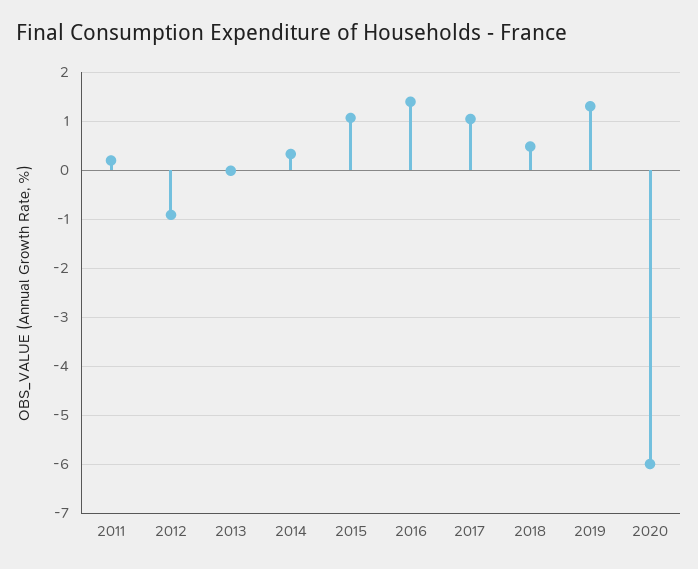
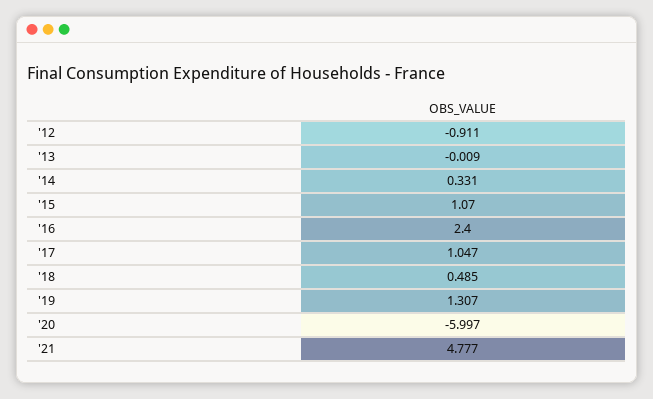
2011: 0.2 -> none
2016: 1.4 -> 2.4
'21: none -> 4.777

